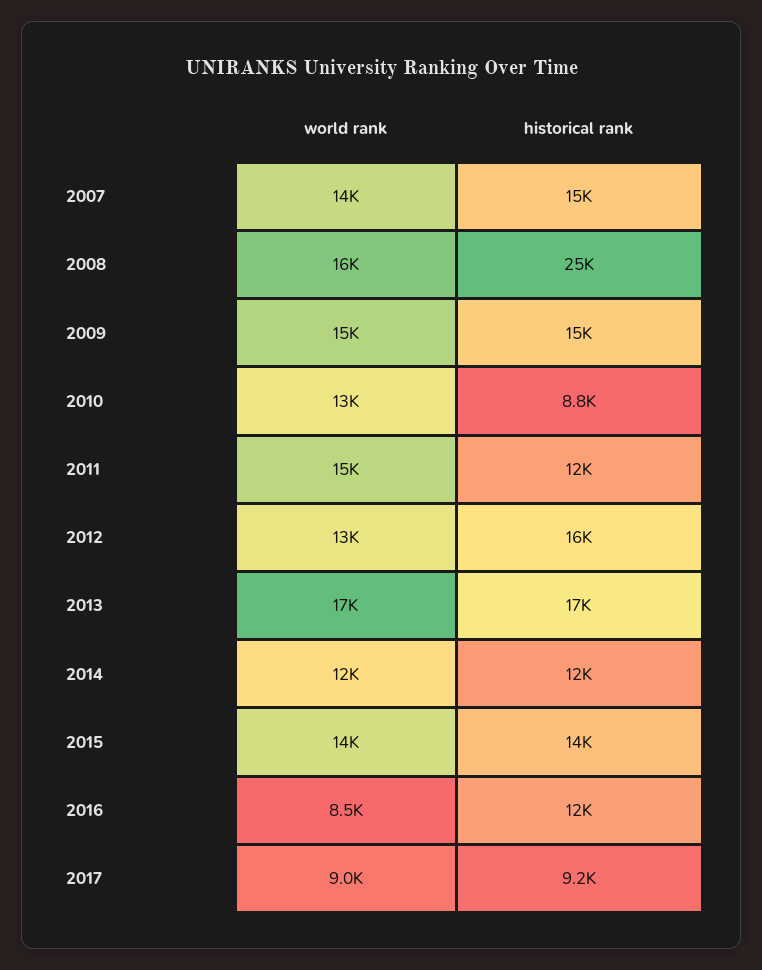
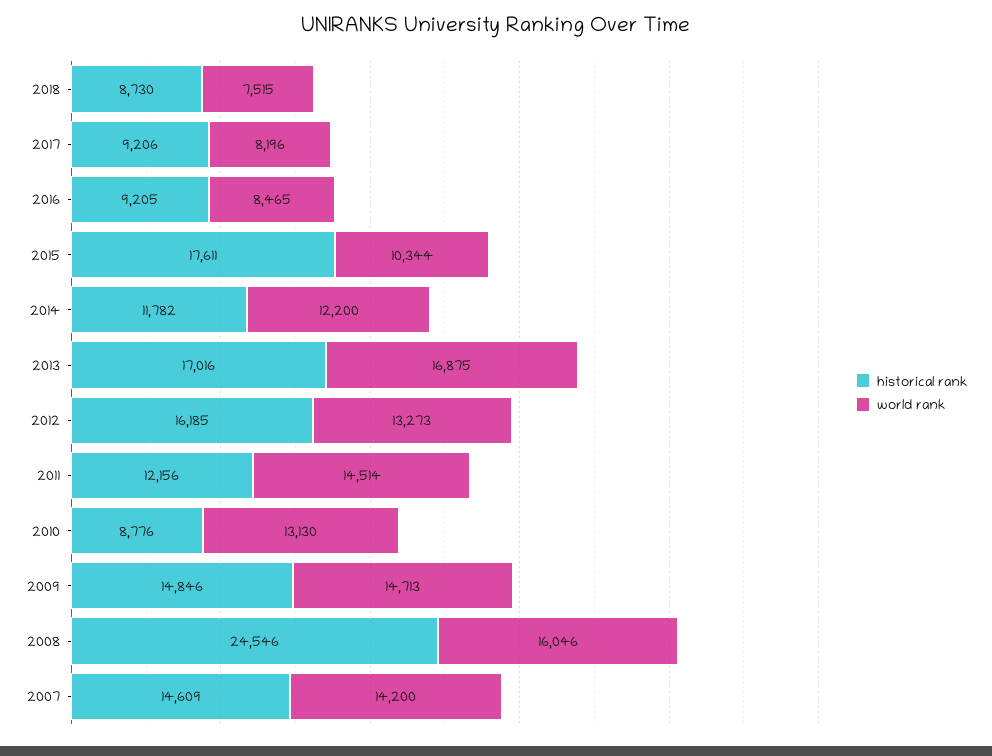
world rank, 2015: 14000 -> 10344
historical rank, 2015: 14000 -> 17611
historical rank, 2016: 12000 -> 9205
world rank, 2017: 9000 -> 8196
historical rank, 2018: none -> 8730
world rank, 2018: none -> 7515

